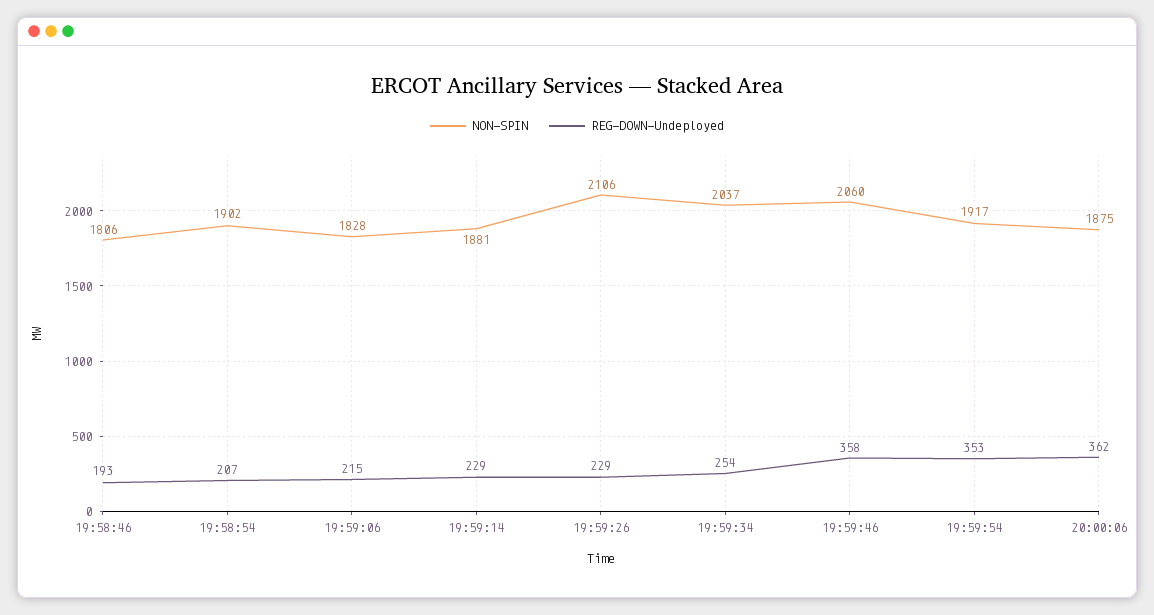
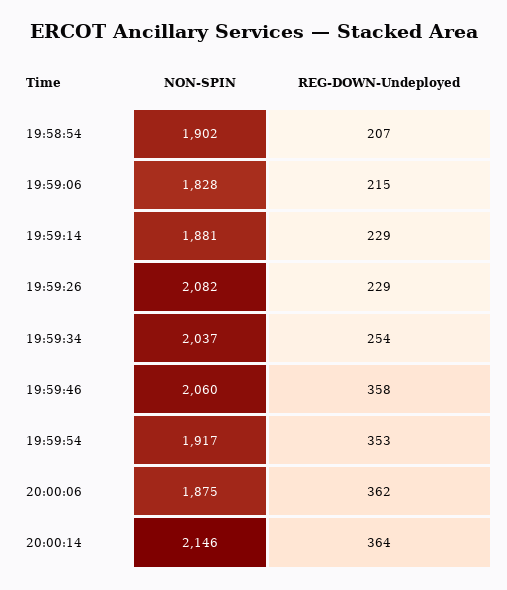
NON-SPIN, 19:58:46: 1806 -> none
REG-DOWN-Undeployed, 19:58:46: 193 -> none
NON-SPIN, 19:59:26: 2106 -> 2082
NON-SPIN, 20:00:14: none -> 2146
REG-DOWN-Undeployed, 20:00:14: none -> 364

